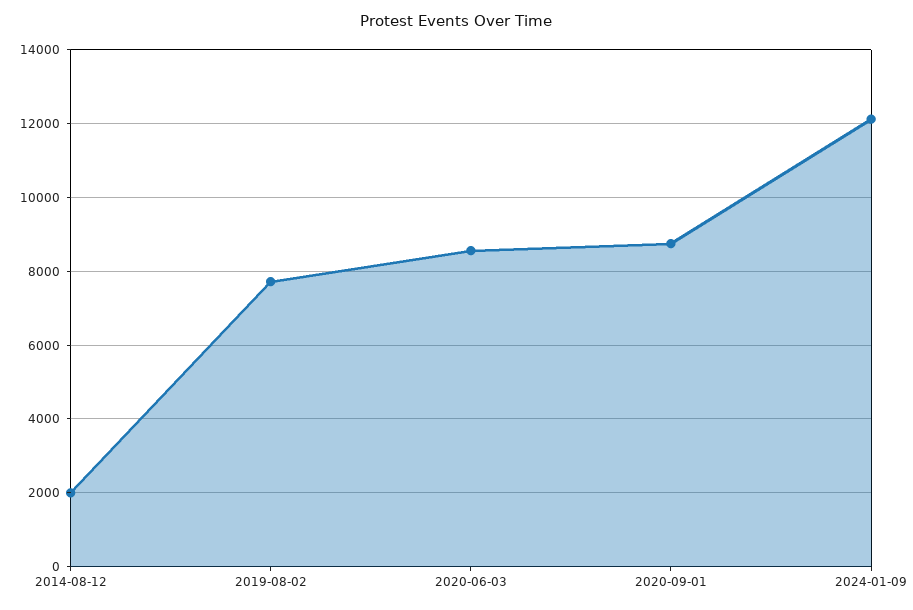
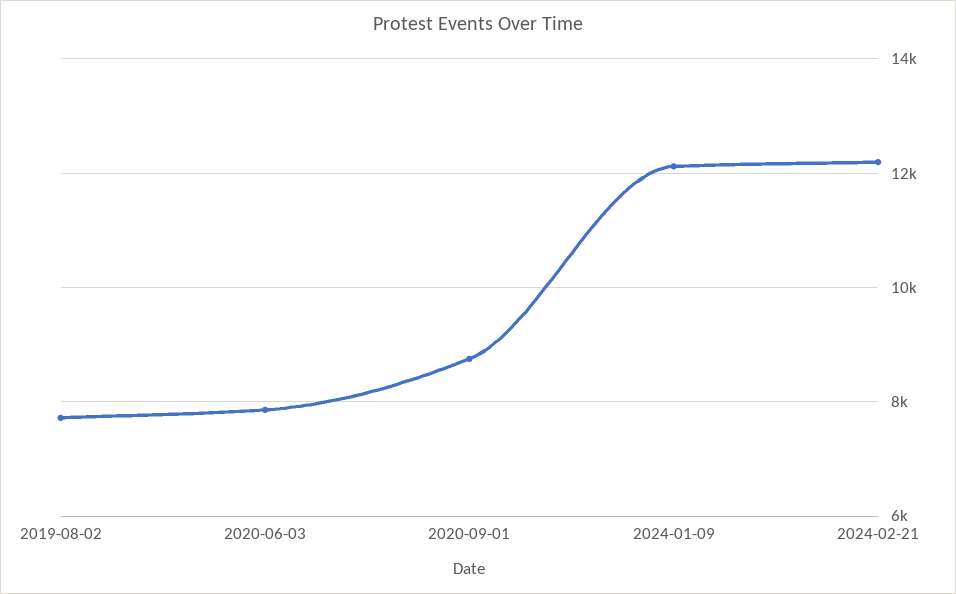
2014-08-12: 2000 -> none
2020-06-03: 8600 -> 7800
2024-02-21: none -> 12200

